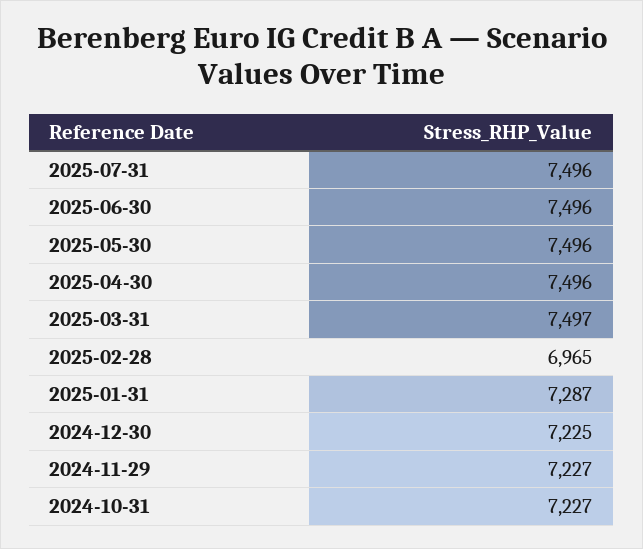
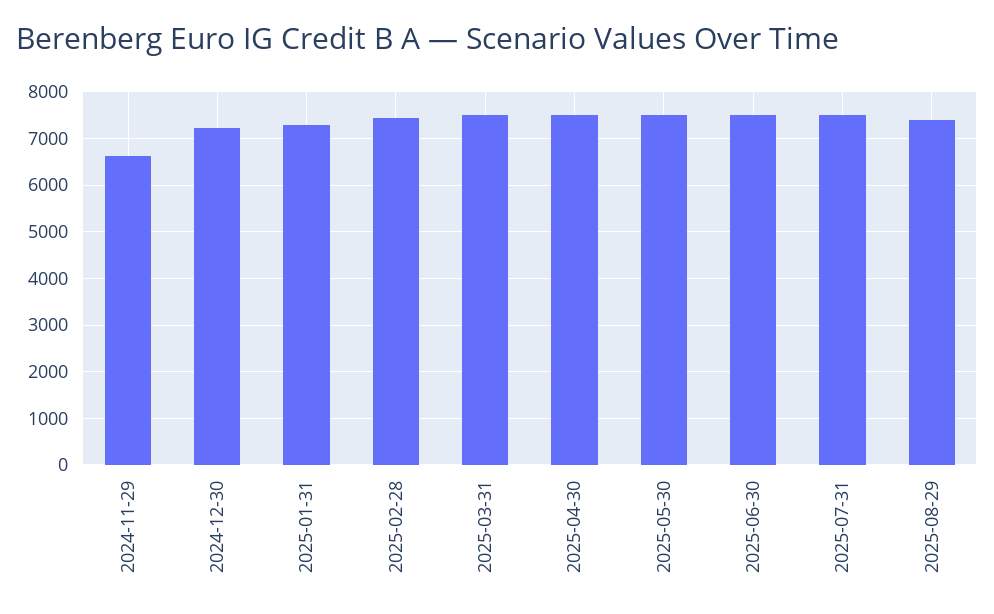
2025-02-28: 6965 -> 7400
2024-11-29: 7227 -> 6600
2024-10-31: 7227 -> none
2025-08-29: none -> 7400

